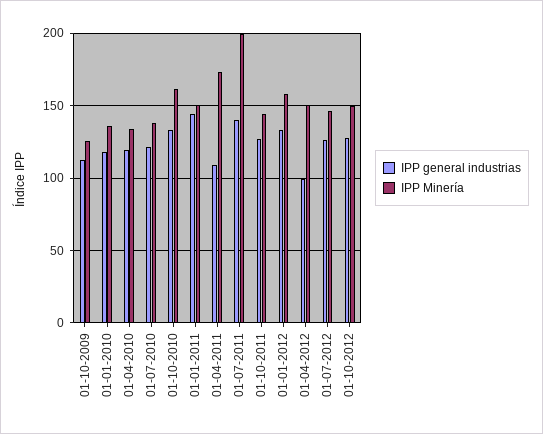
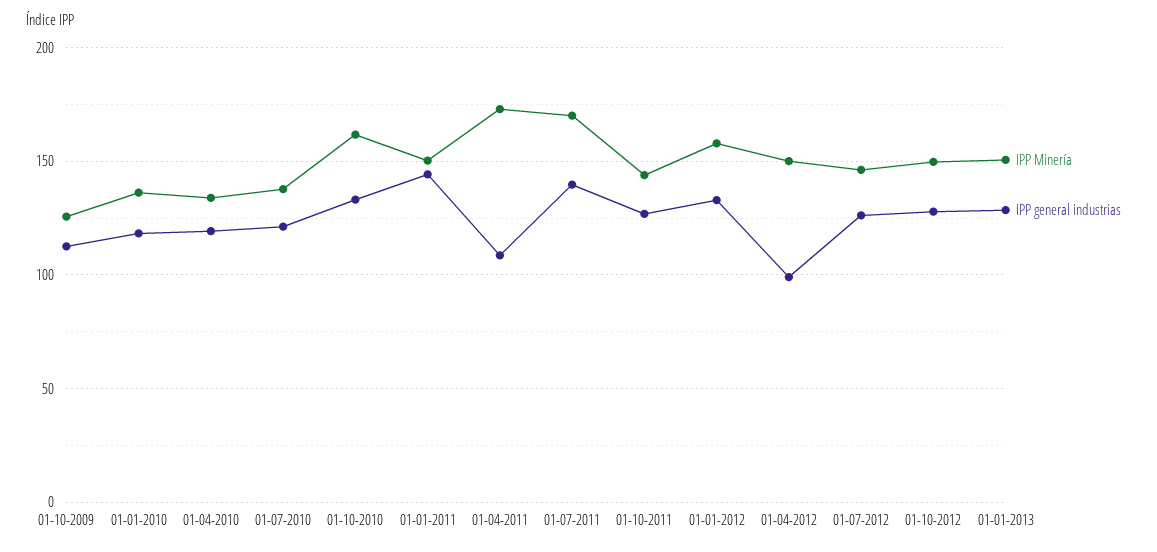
IPP Minería, 01-07-2011: 200 -> 170
IPP Minería, 01-01-2013: none -> 150
IPP general industrias, 01-01-2013: none -> 130

